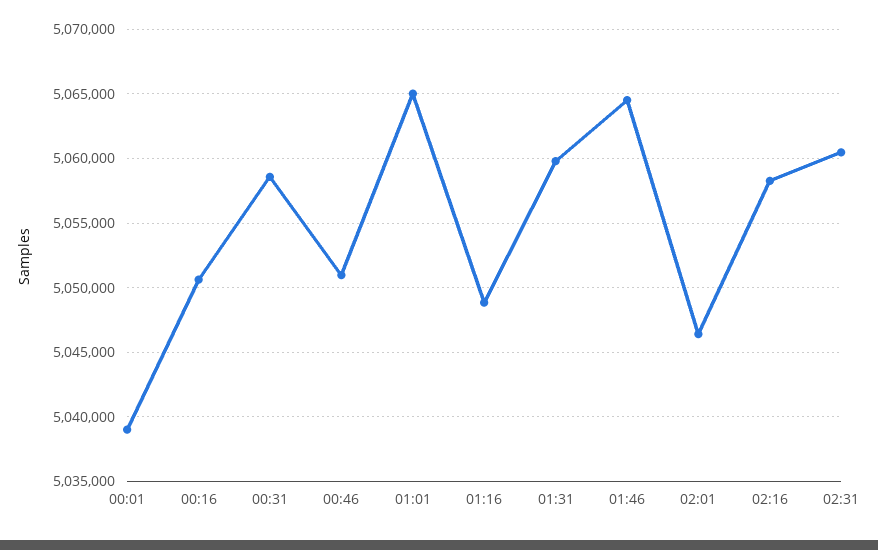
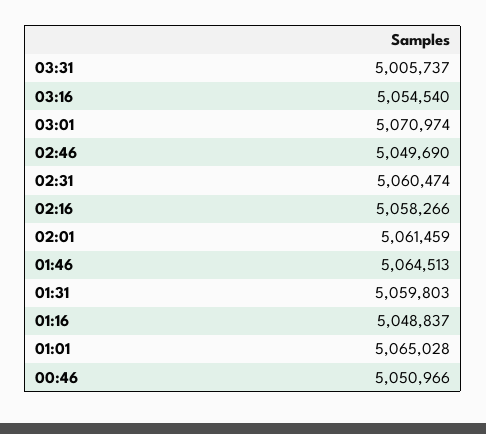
00:01: 5039000 -> none
00:16: 5050500 -> none
00:31: 5058500 -> none
02:01: 5046500 -> 5061459
03:31: none -> 5005737
03:16: none -> 5054540
03:01: none -> 5070974
02:46: none -> 5049690

